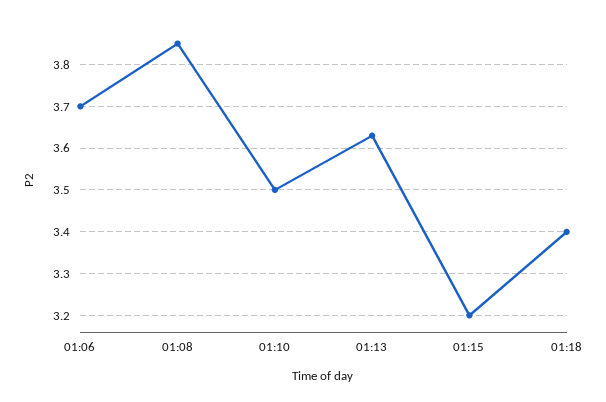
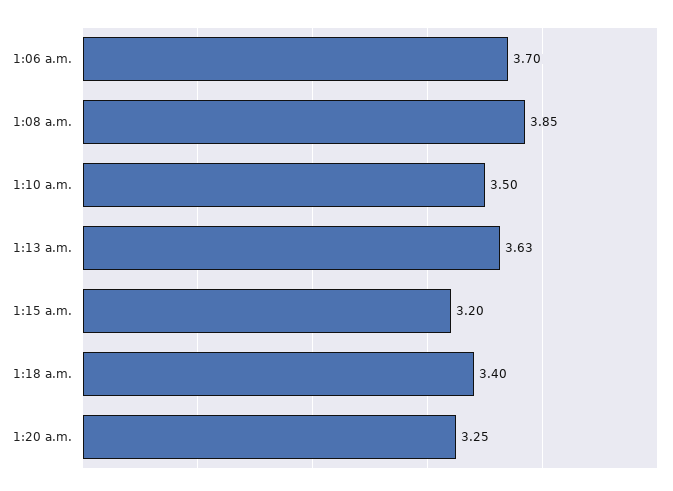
1:20 a.m.: none -> 3.25

